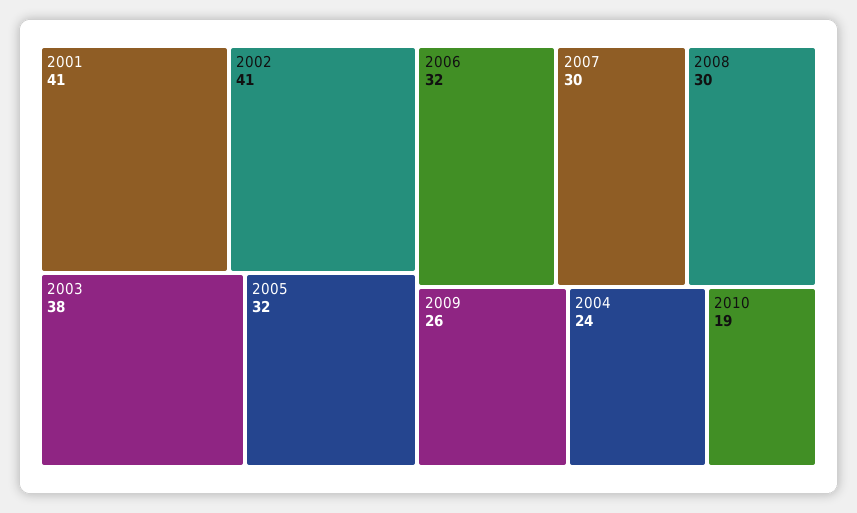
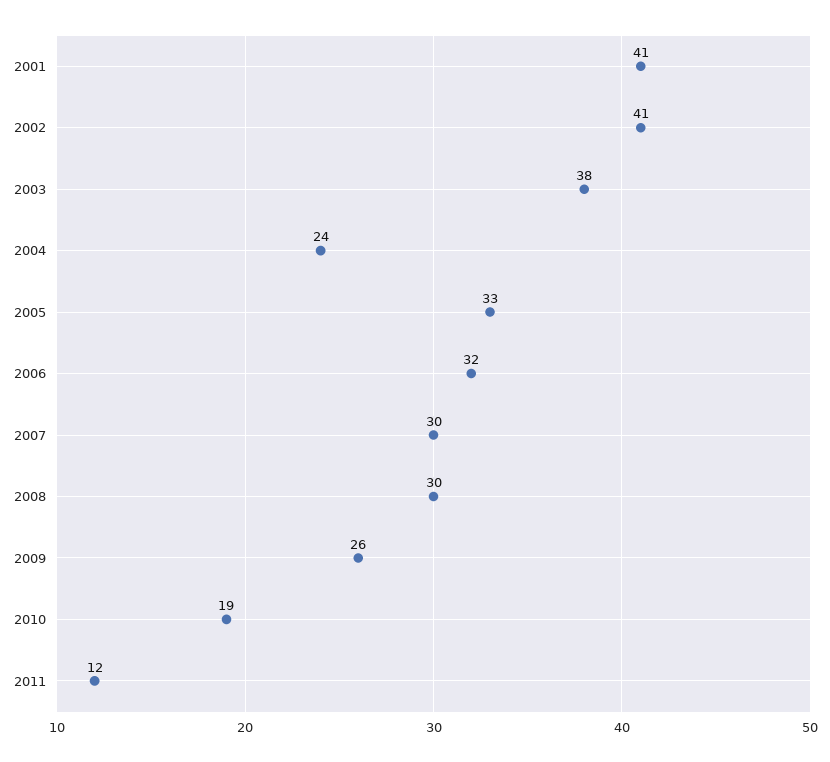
2005: 32 -> 33
2011: none -> 12

